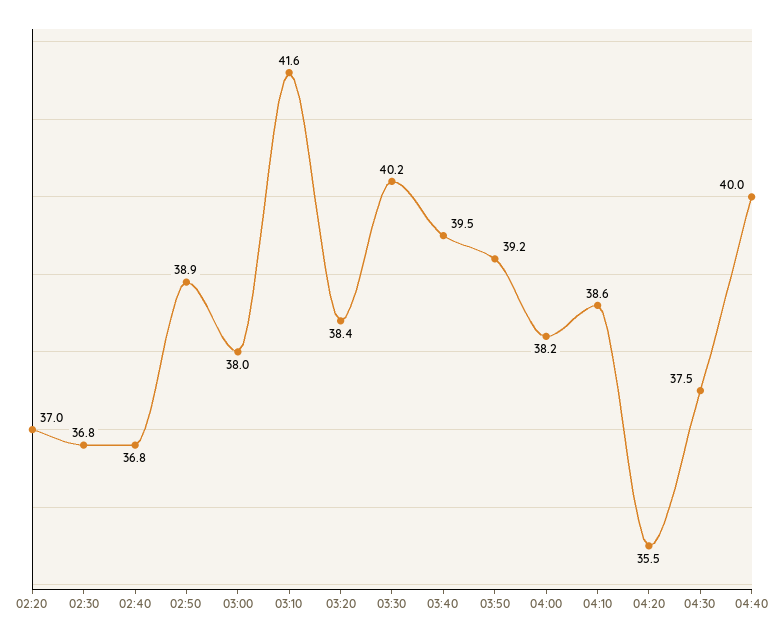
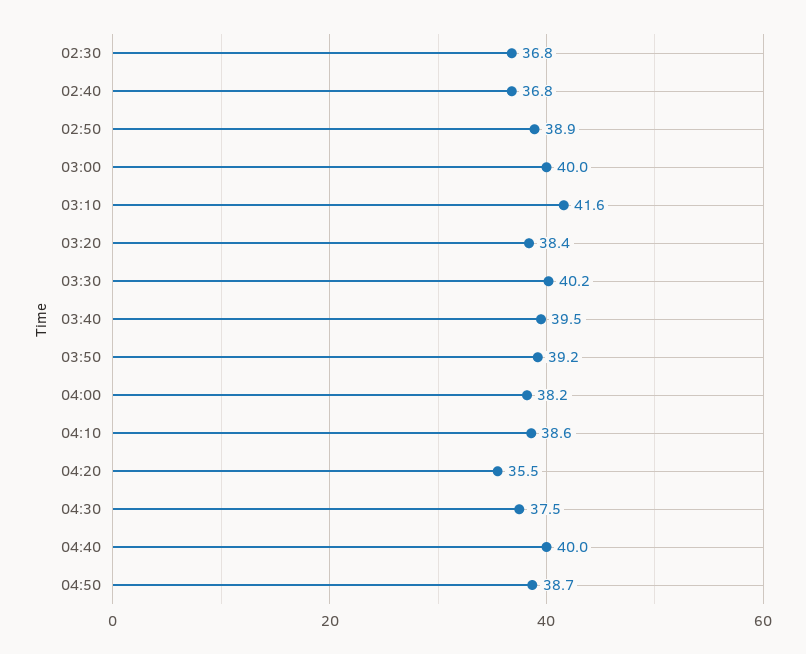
02:20: 37 -> none
03:00: 38 -> 40
04:50: none -> 38.7

